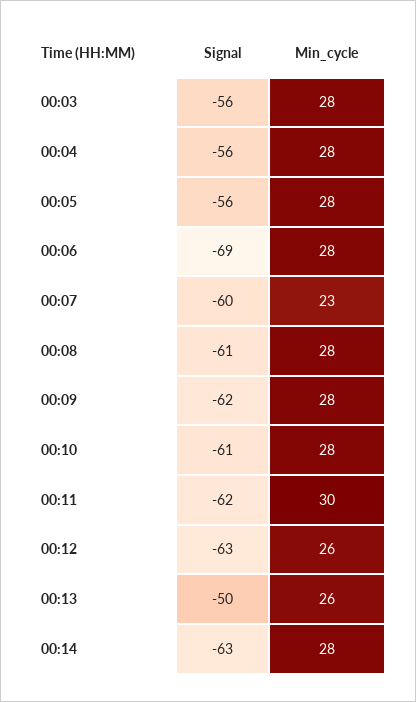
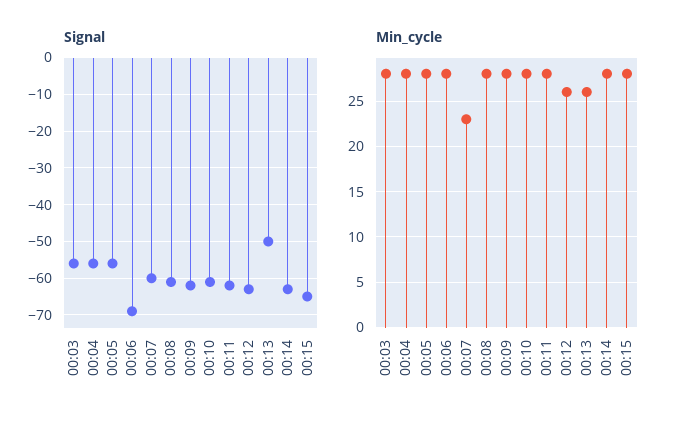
Min_cycle, 00:11: 30 -> 28
Signal, 00:15: none -> -65
Min_cycle, 00:15: none -> 28

